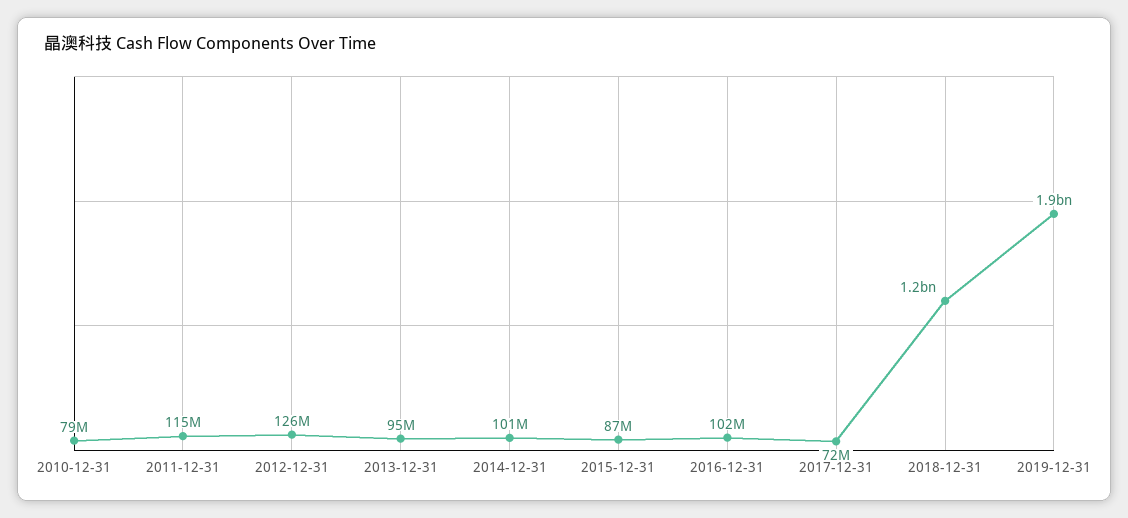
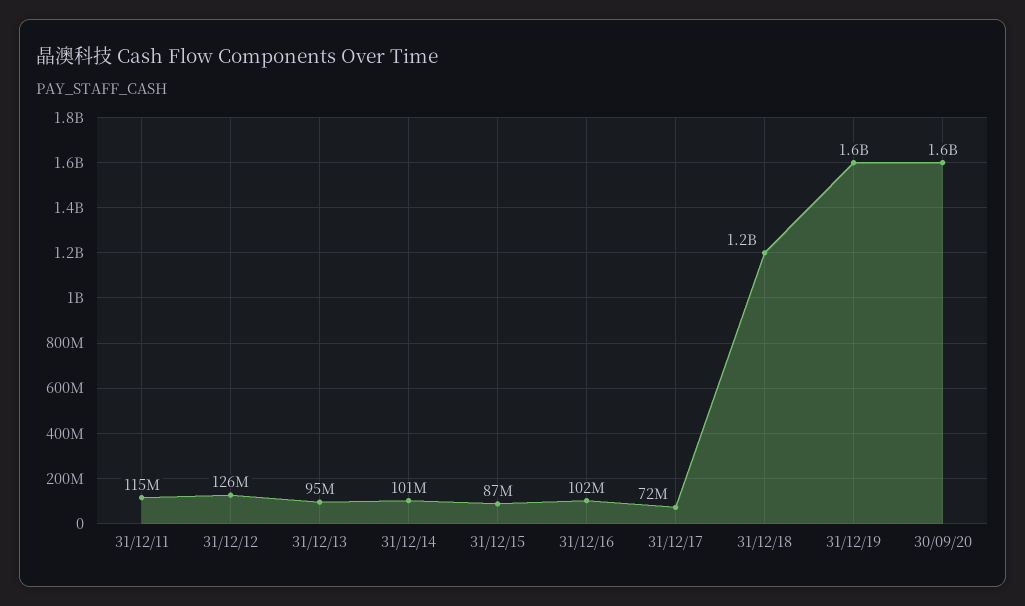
2010-12-31: 79000000 -> none
2019-12-31: 1900000000 -> 1600000000
30/09/20: none -> 1600000000

